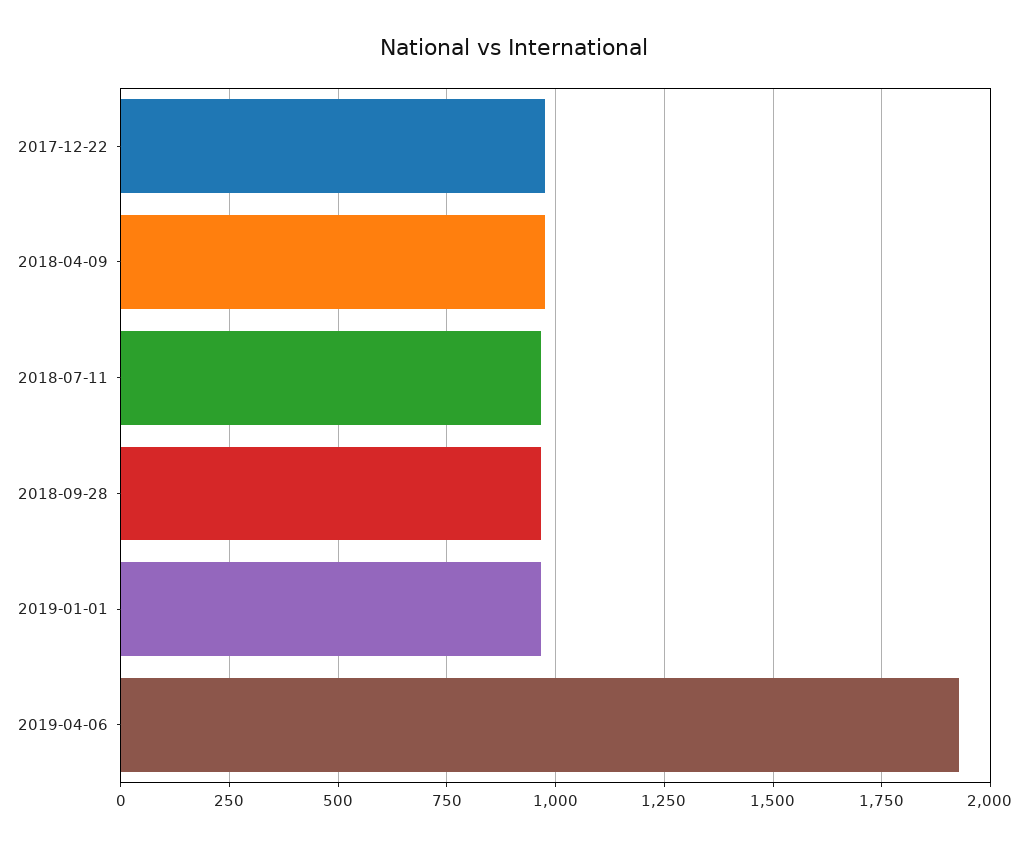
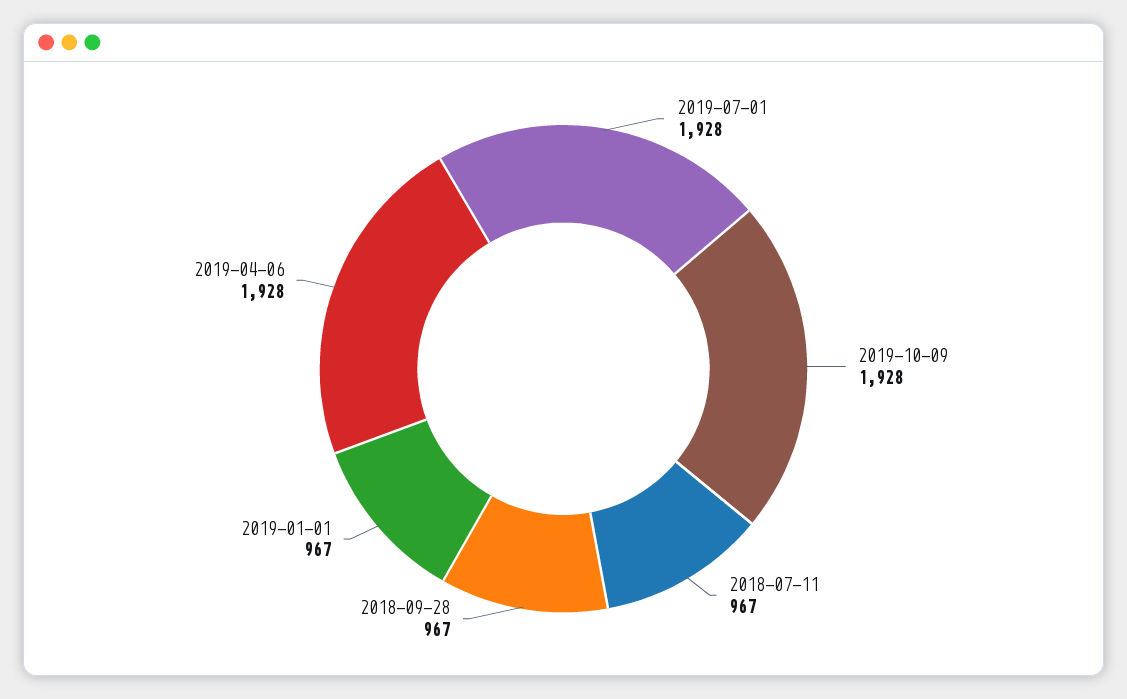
2017-12-22: 975 -> none
2018-04-09: 975 -> none
2019-07-01: none -> 1928
2019-10-09: none -> 1928

